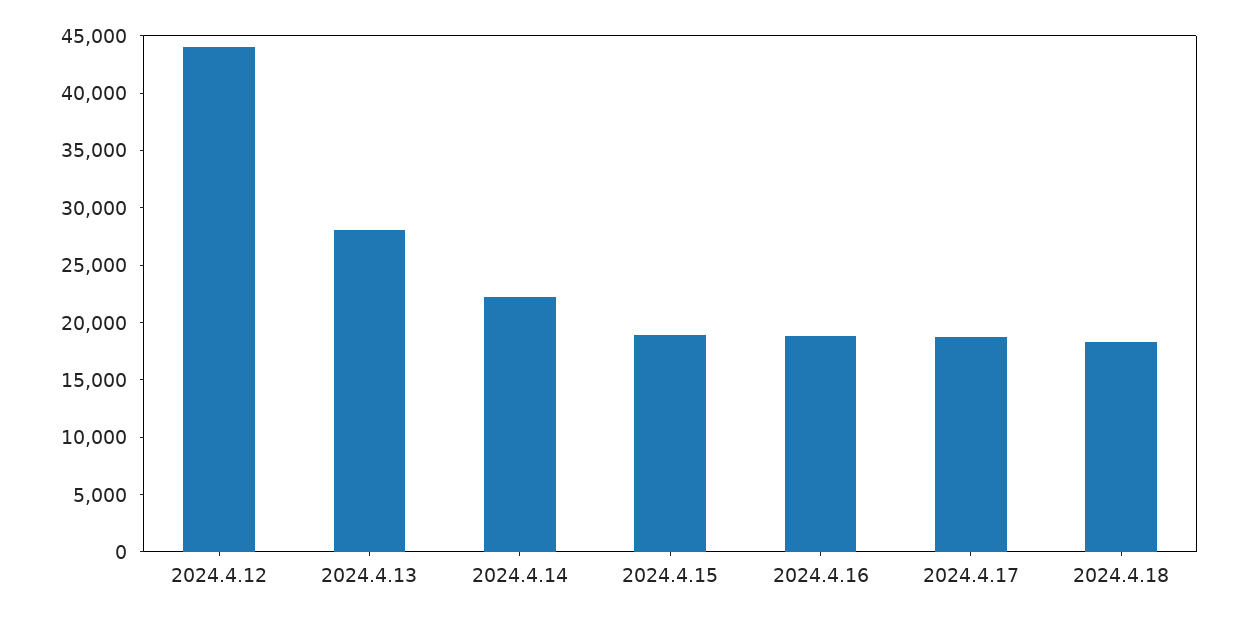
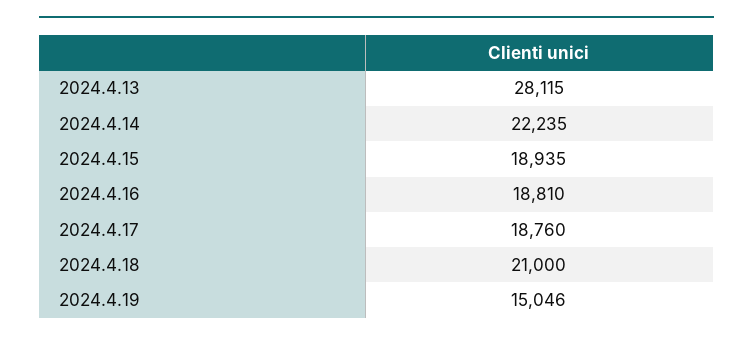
2024.4.12: 44000 -> none
2024.4.18: 18000 -> 21000
2024.4.19: none -> 15046

